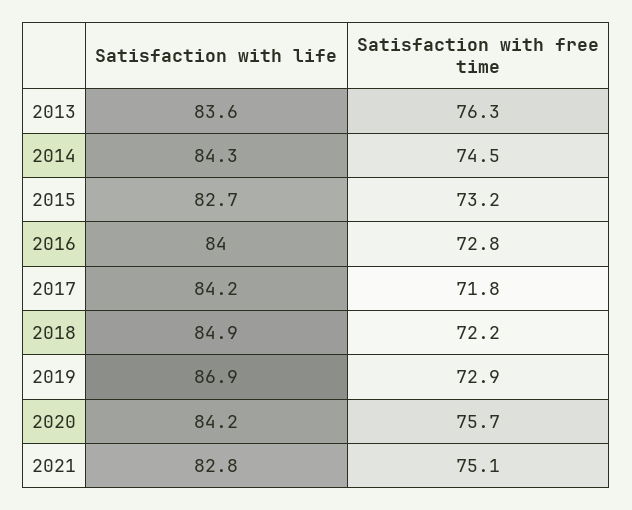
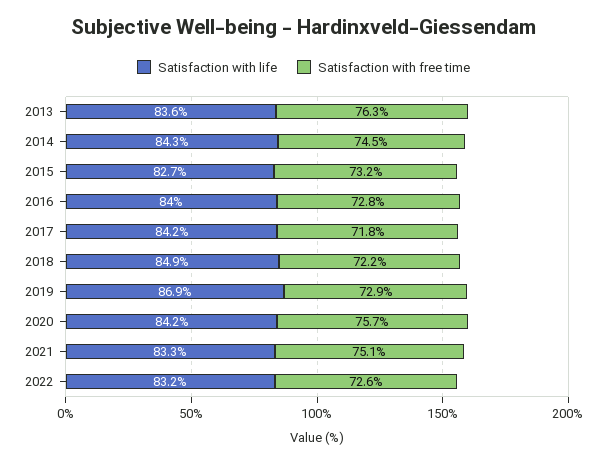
Satisfaction with life, 2021: 82.8 -> 83.3
Satisfaction with life, 2022: none -> 83.2
Satisfaction with free time, 2022: none -> 72.6

